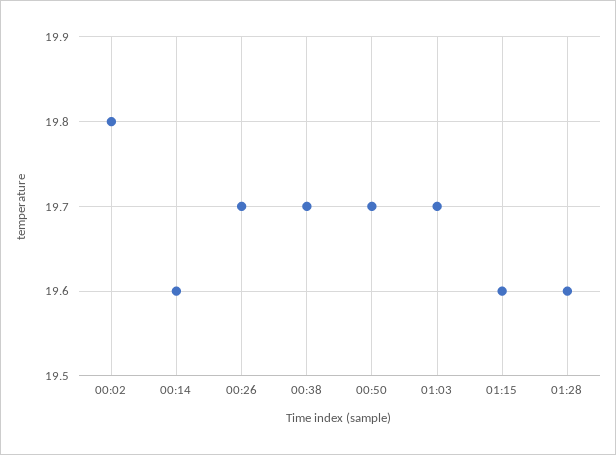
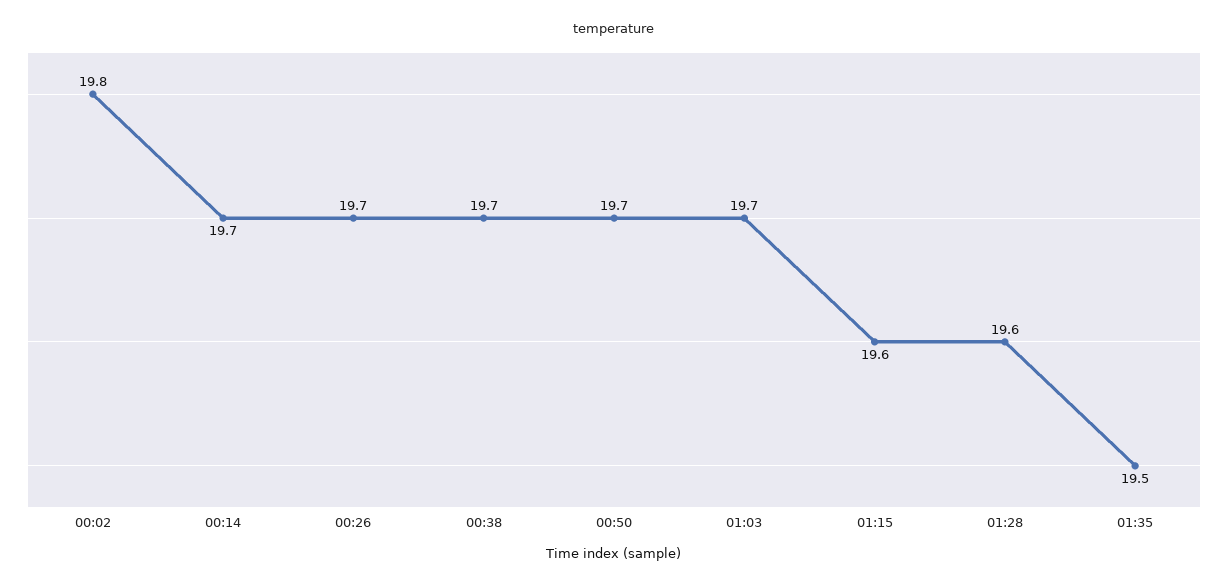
00:14: 19.6 -> 19.7
01:35: none -> 19.5

